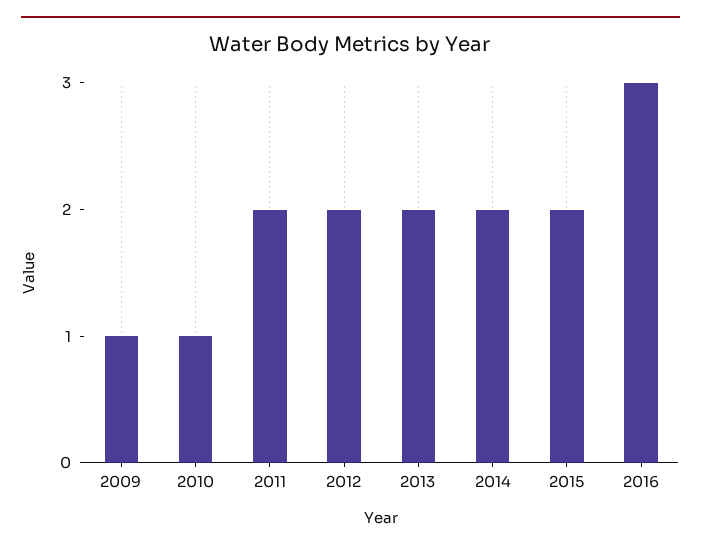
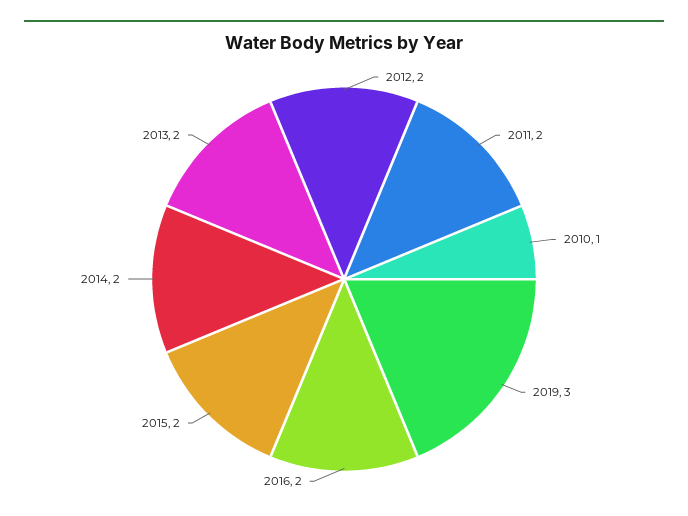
2009: 1 -> none
2016: 3 -> 2
2019: none -> 3

